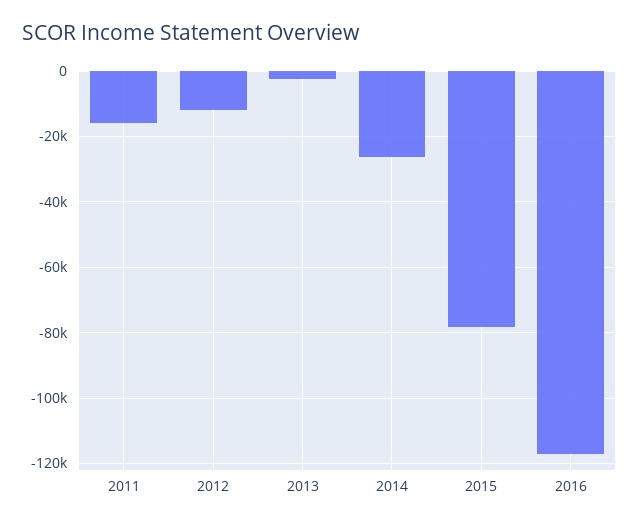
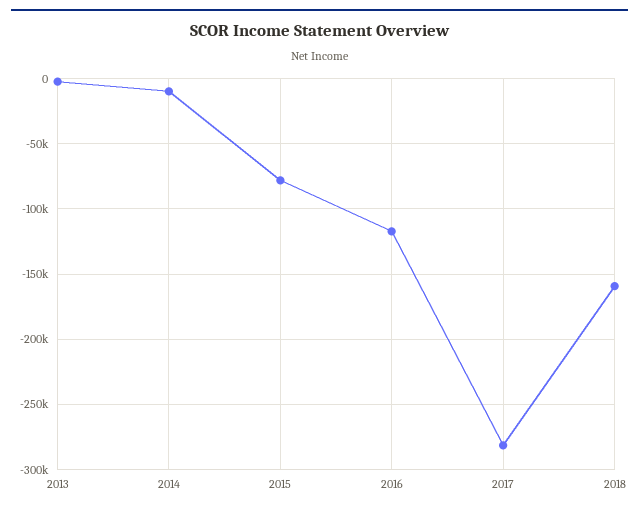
2011: -16000 -> none
2012: -12000 -> none
2014: -26000 -> -10000
2017: none -> -280000
2018: none -> -160000

